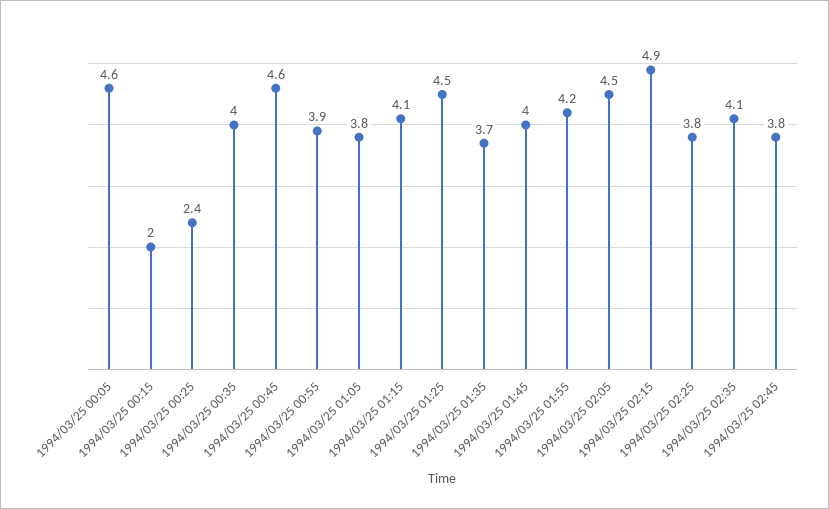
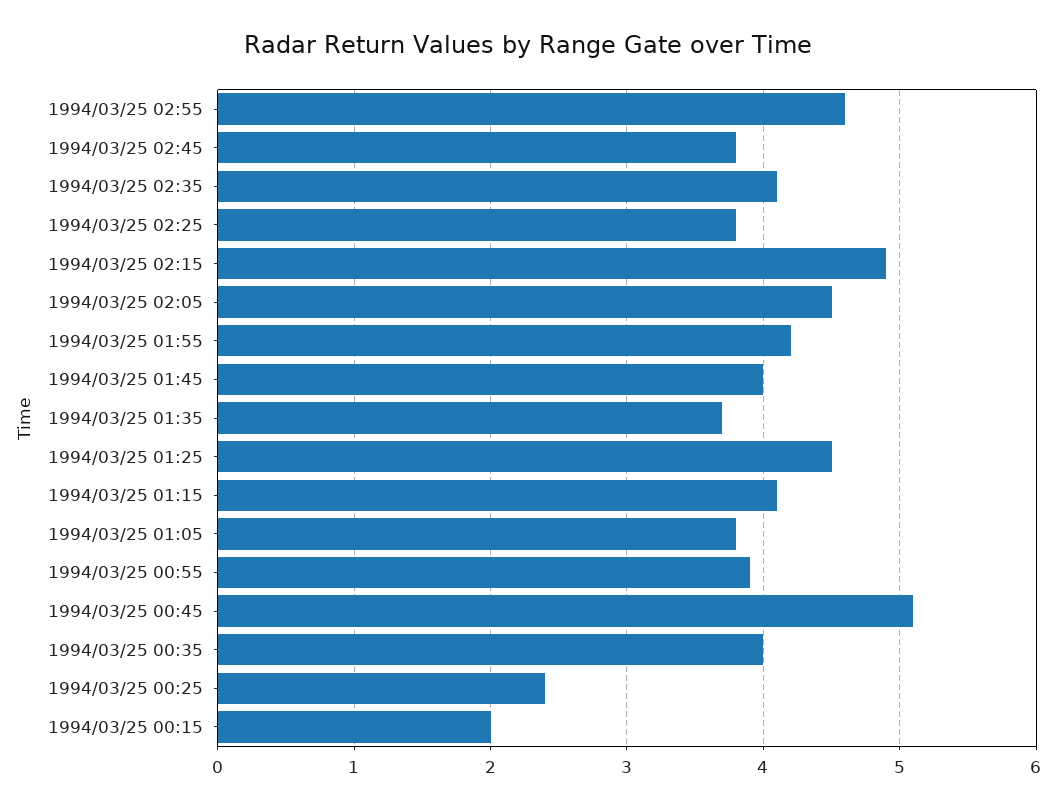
1994/03/25 00:05: 4.6 -> none
1994/03/25 00:45: 4.6 -> 5.1
1994/03/25 02:55: none -> 4.6

